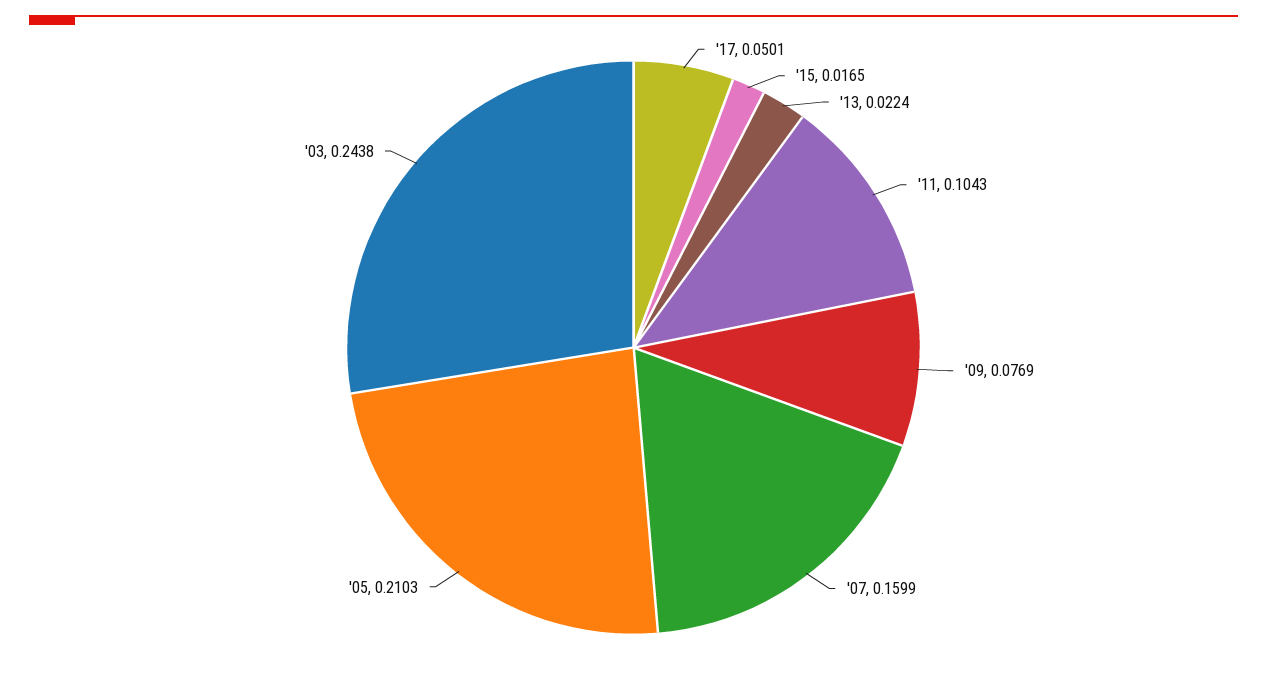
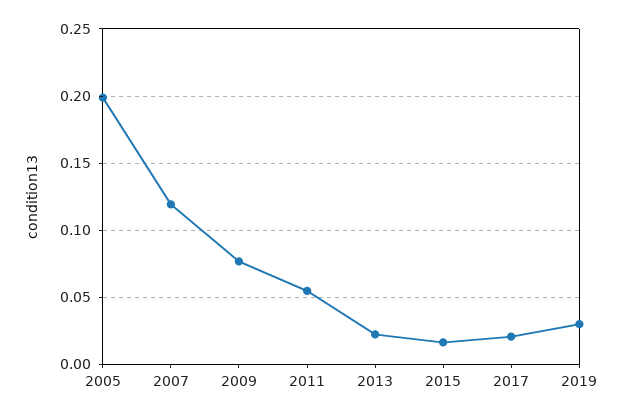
'17: 0.0501 -> 0.02
'11: 0.1043 -> 0.055
'07: 0.1599 -> 0.12
'05: 0.2103 -> 0.2
'03: 0.2438 -> none
2019: none -> 0.03

